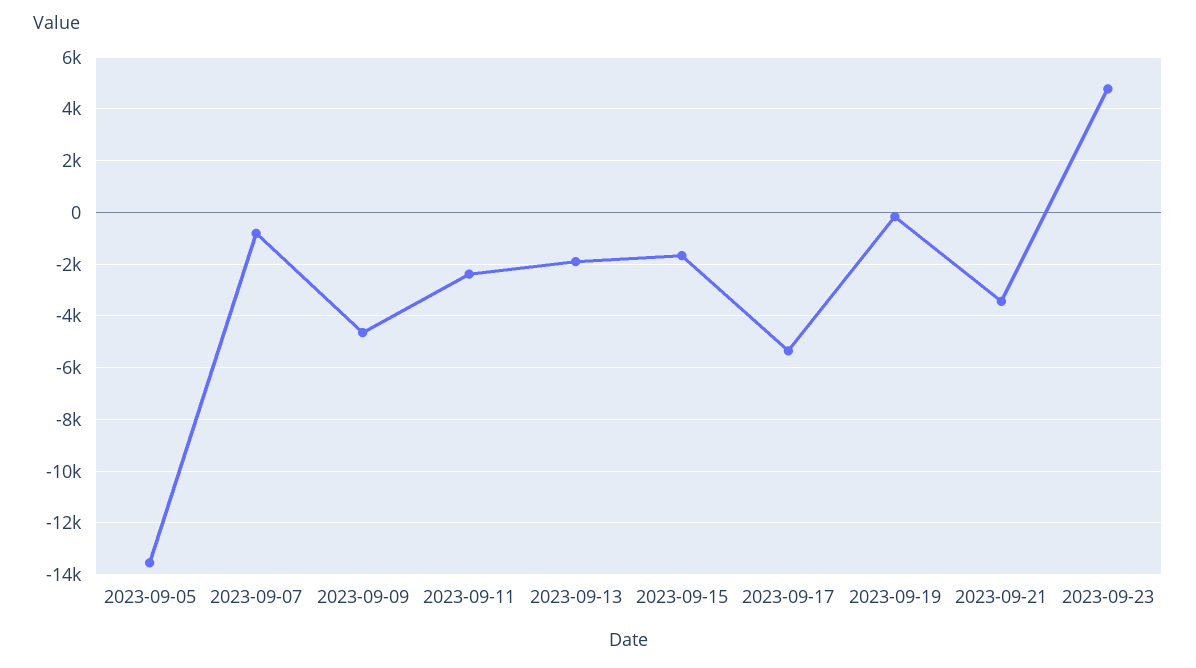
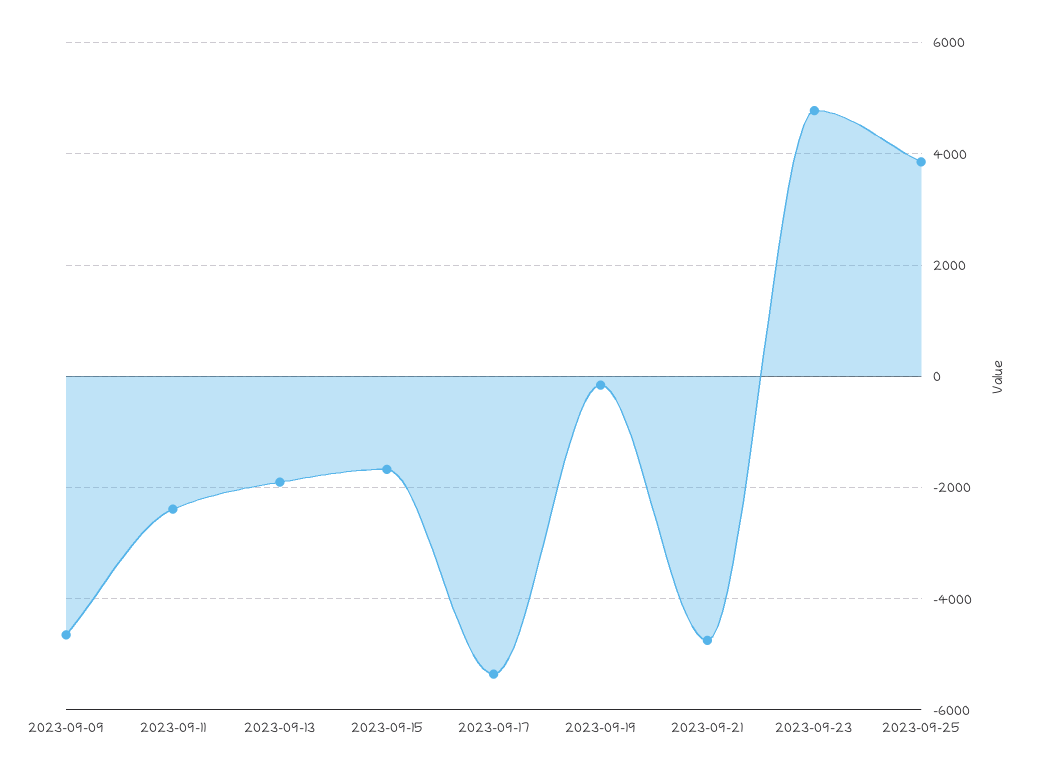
2023-09-05: -13500 -> none
2023-09-07: -750 -> none
2023-09-21: -3500 -> -4800
2023-09-25: none -> 3800

